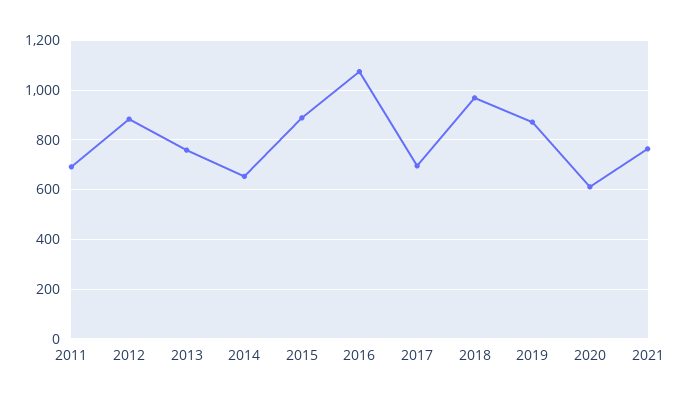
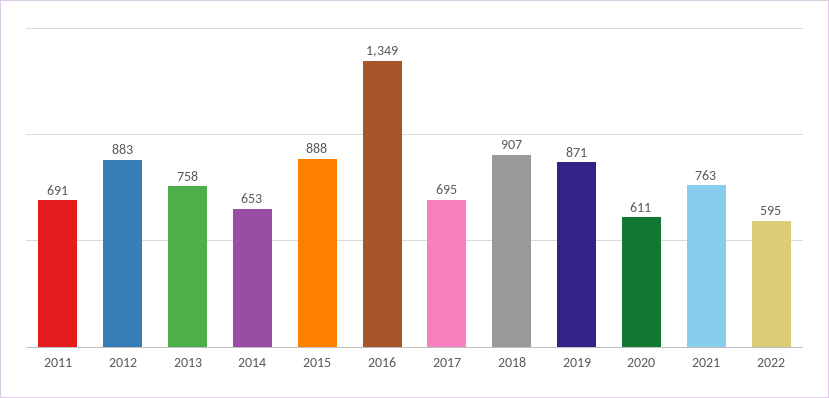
2016: 1075 -> 1349
2018: 975 -> 907
2022: none -> 595

